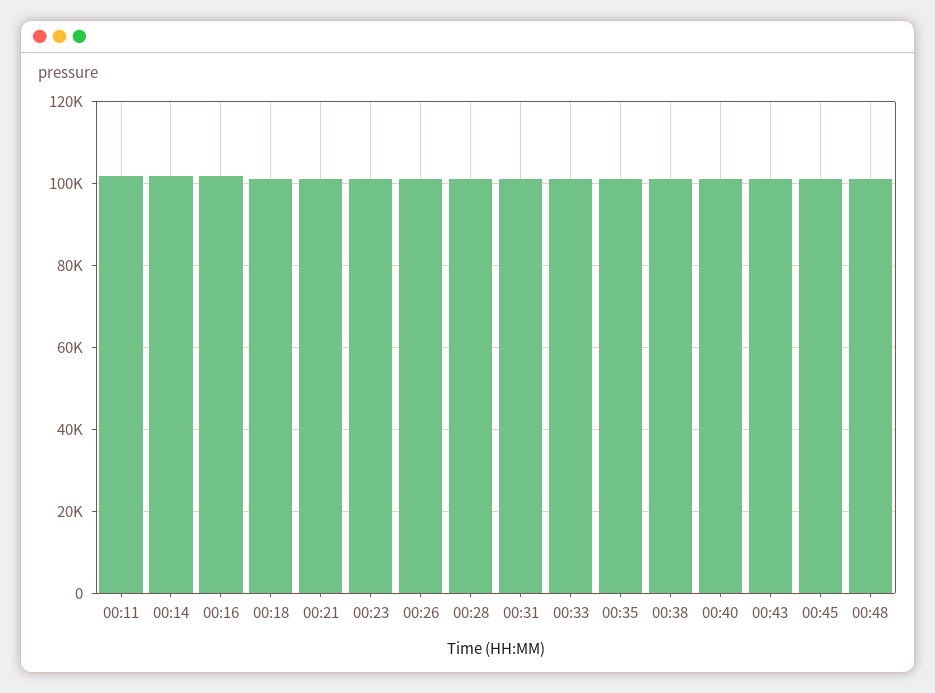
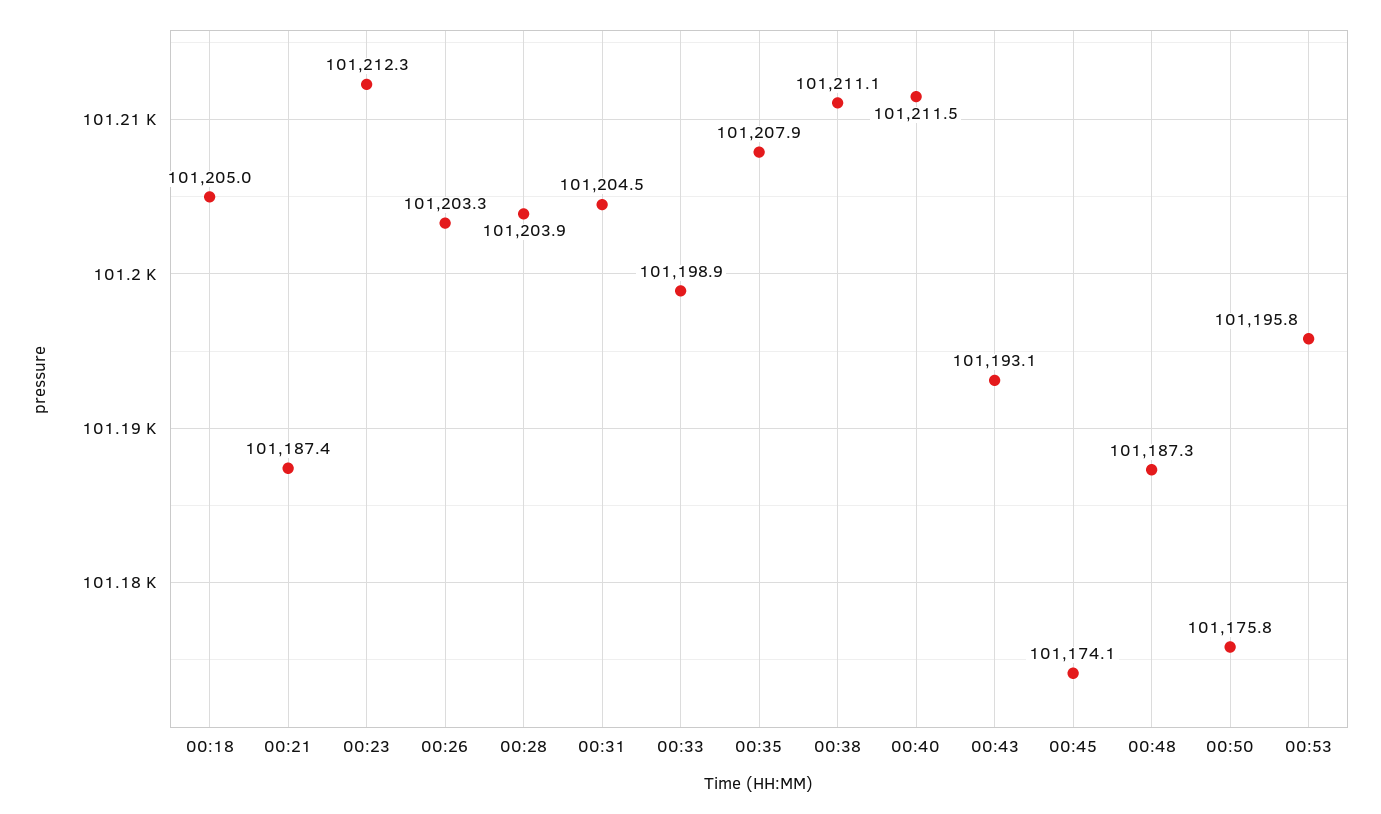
00:11: 102000 -> none
00:14: 102000 -> none
00:16: 102000 -> none
00:50: none -> 101175.8
00:53: none -> 101195.8

